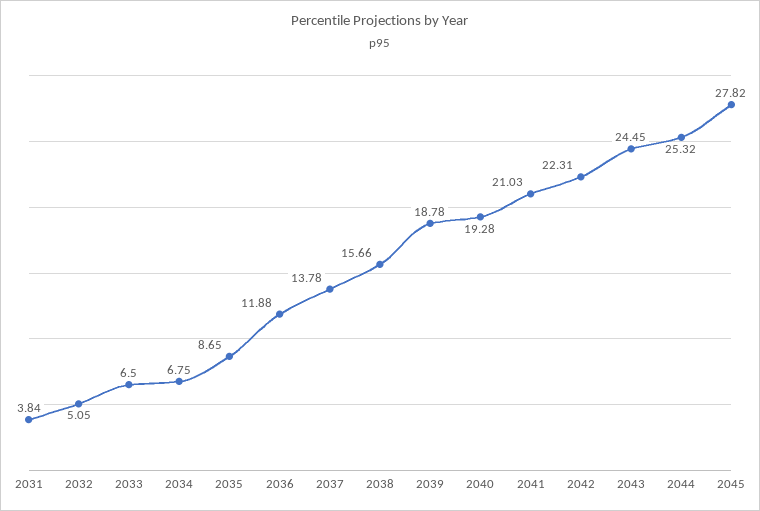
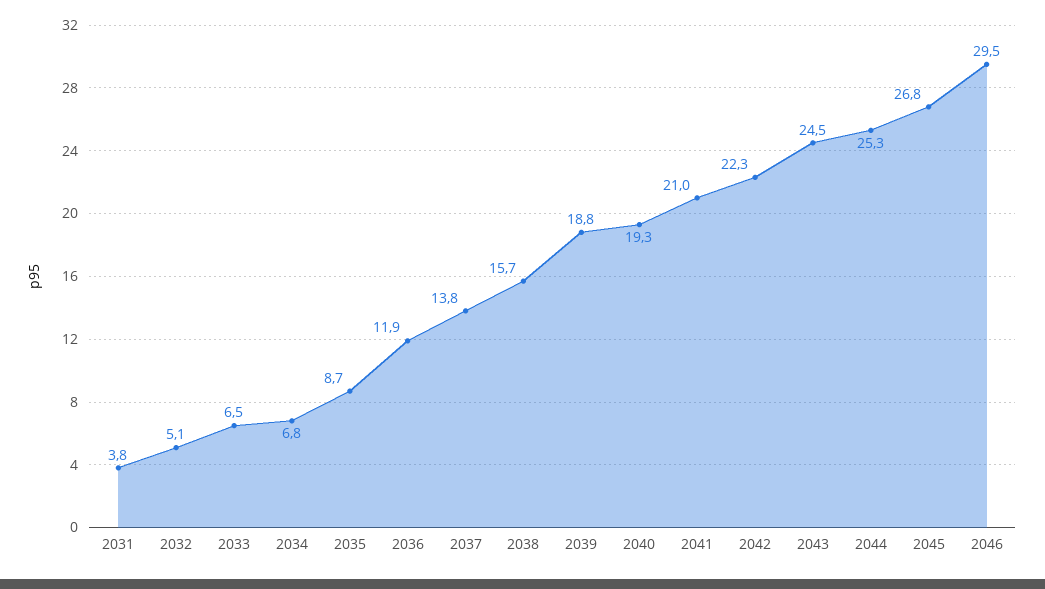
2045: 27.82 -> 26.8
2046: none -> 29.5

